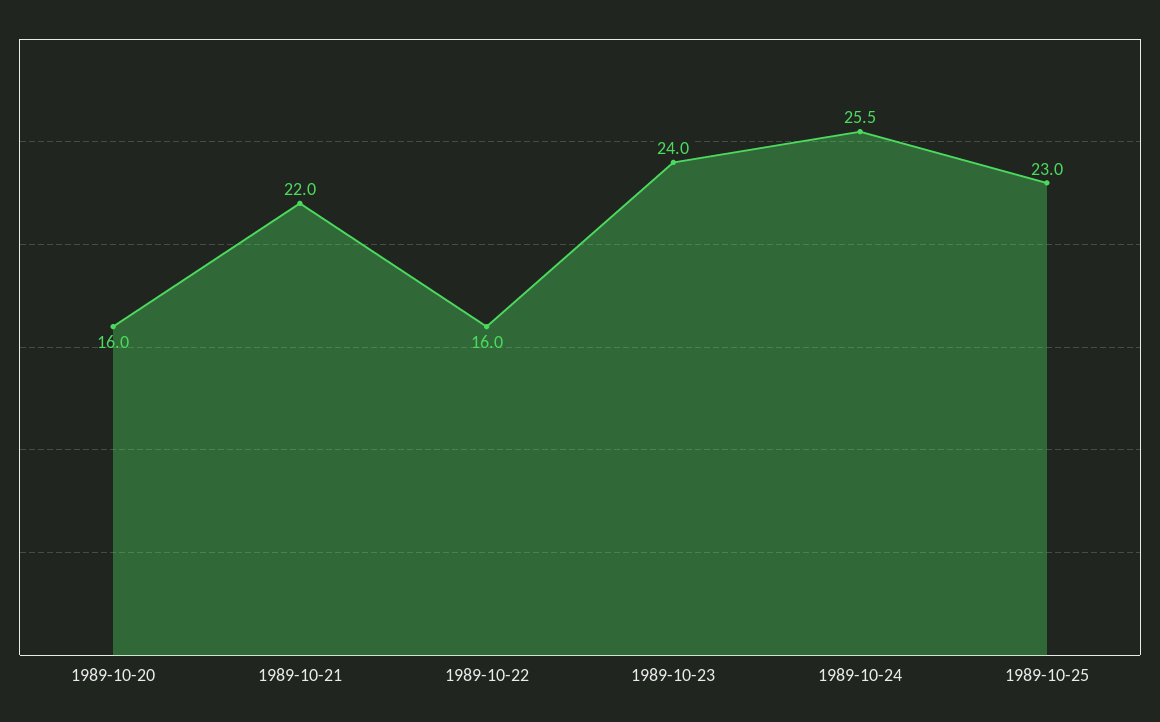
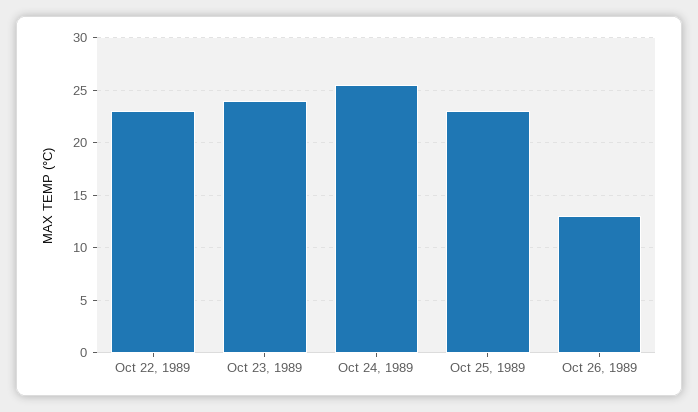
1989-10-20: 16 -> none
1989-10-21: 22 -> none
1989-10-22: 16 -> 23
Oct 26, 1989: none -> 13

